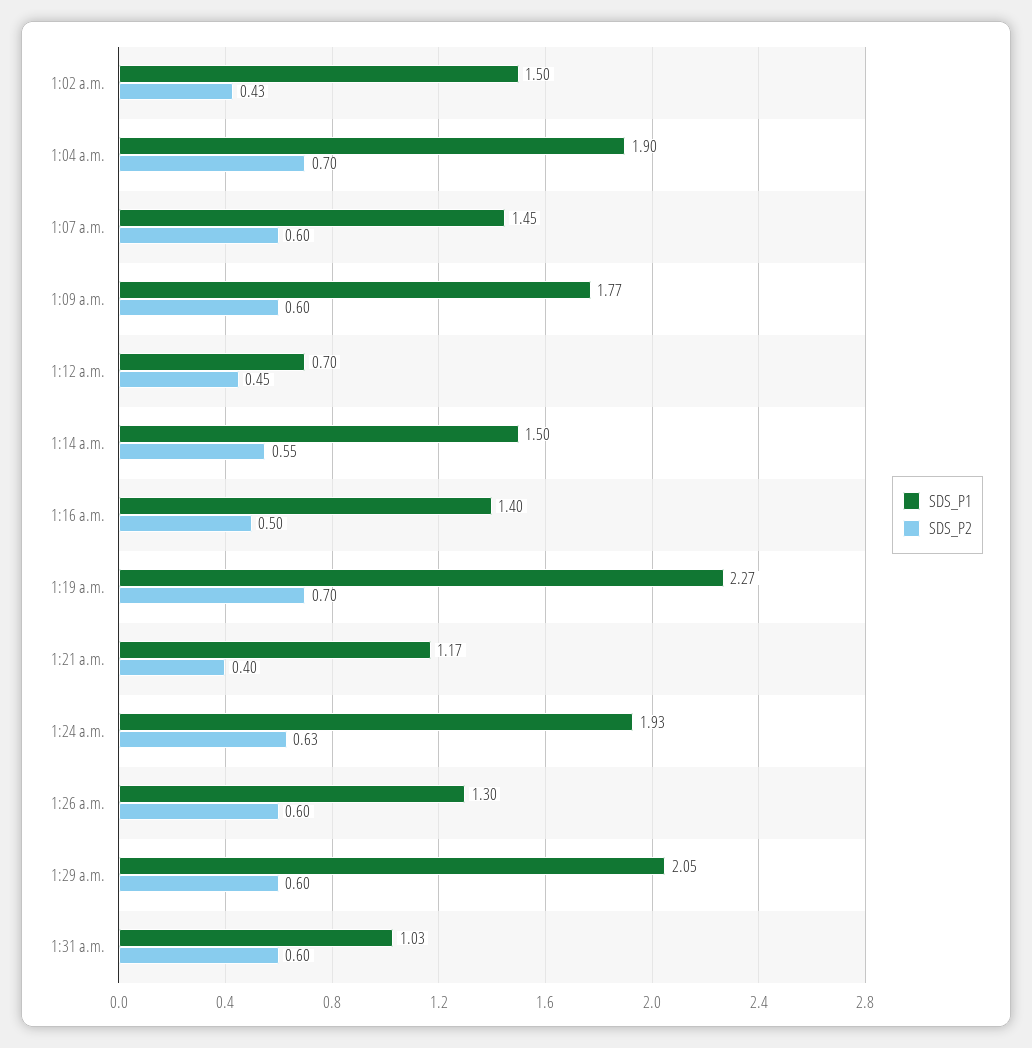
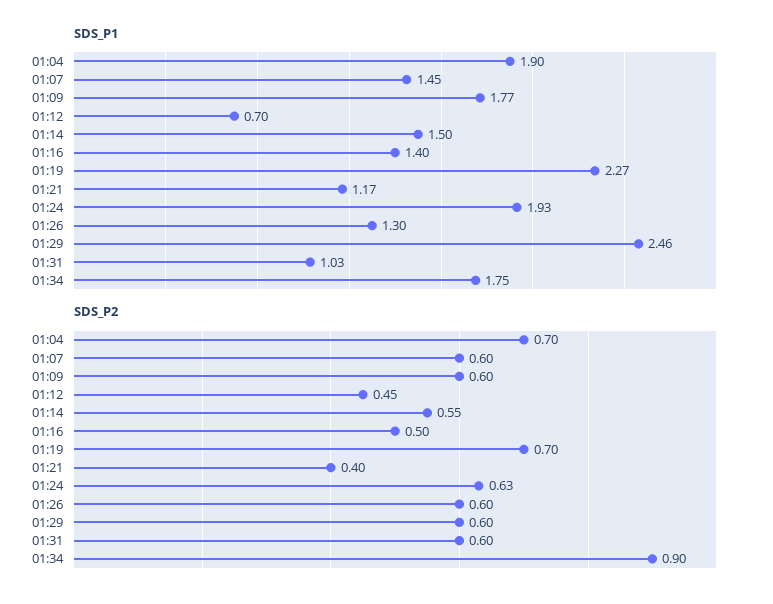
SDS_P1, 1:02 a.m.: 1.5 -> none
SDS_P2, 1:02 a.m.: 0.43 -> none
SDS_P1, 1:29 a.m.: 2.05 -> 2.46
SDS_P1, 01:34: none -> 1.75
SDS_P2, 01:34: none -> 0.9

